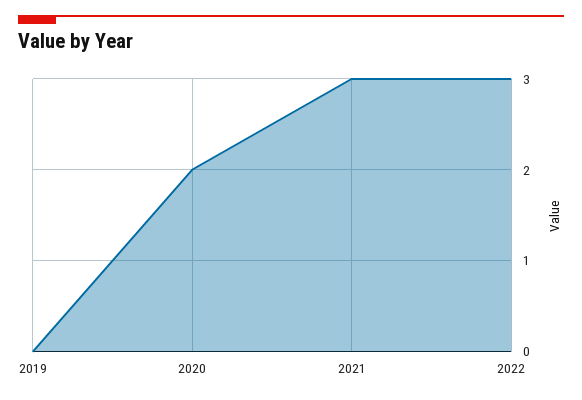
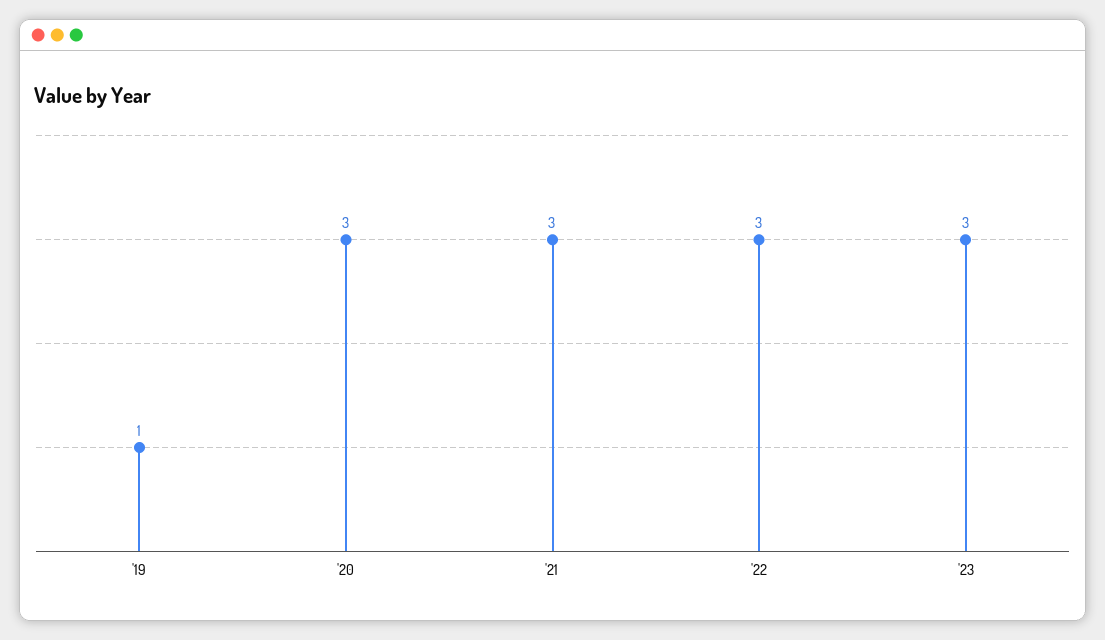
2019: 0 -> 1
2020: 2 -> 3
'23: none -> 3

